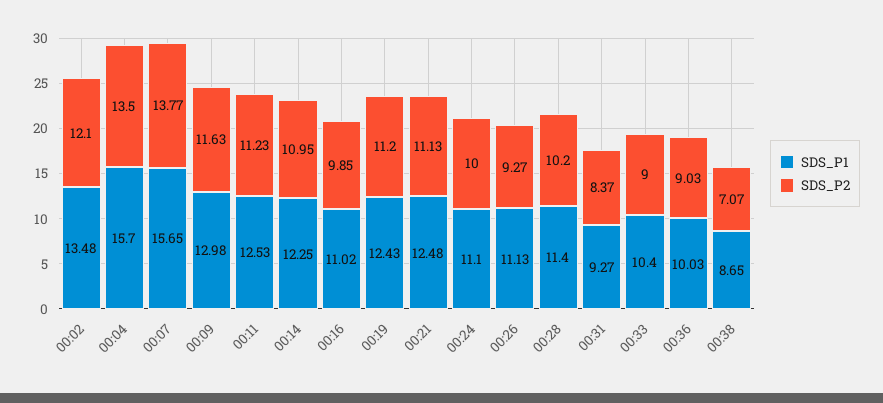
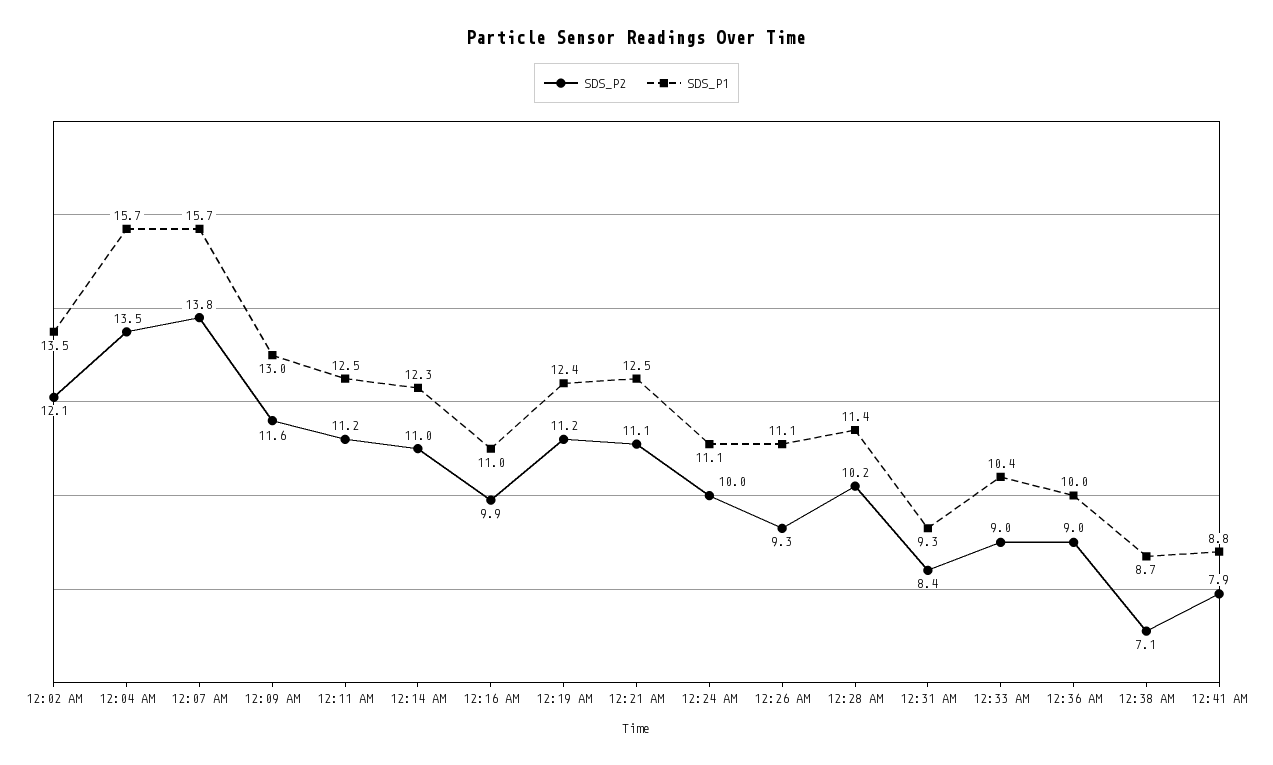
SDS_P2, 12:41 AM: none -> 7.9
SDS_P1, 12:41 AM: none -> 8.8

